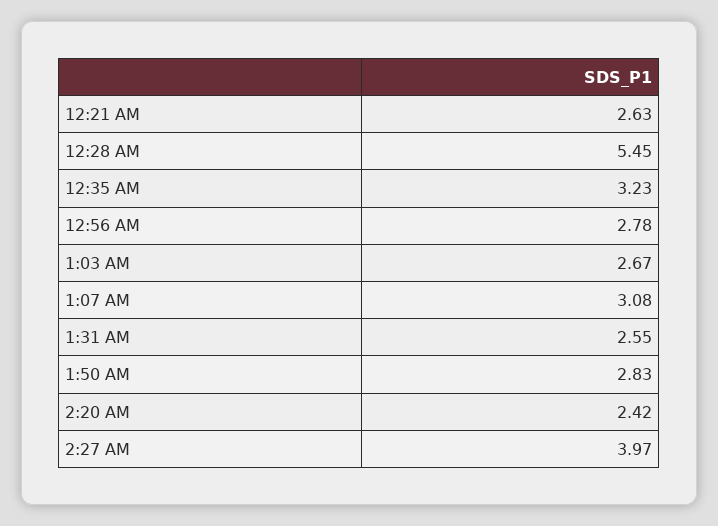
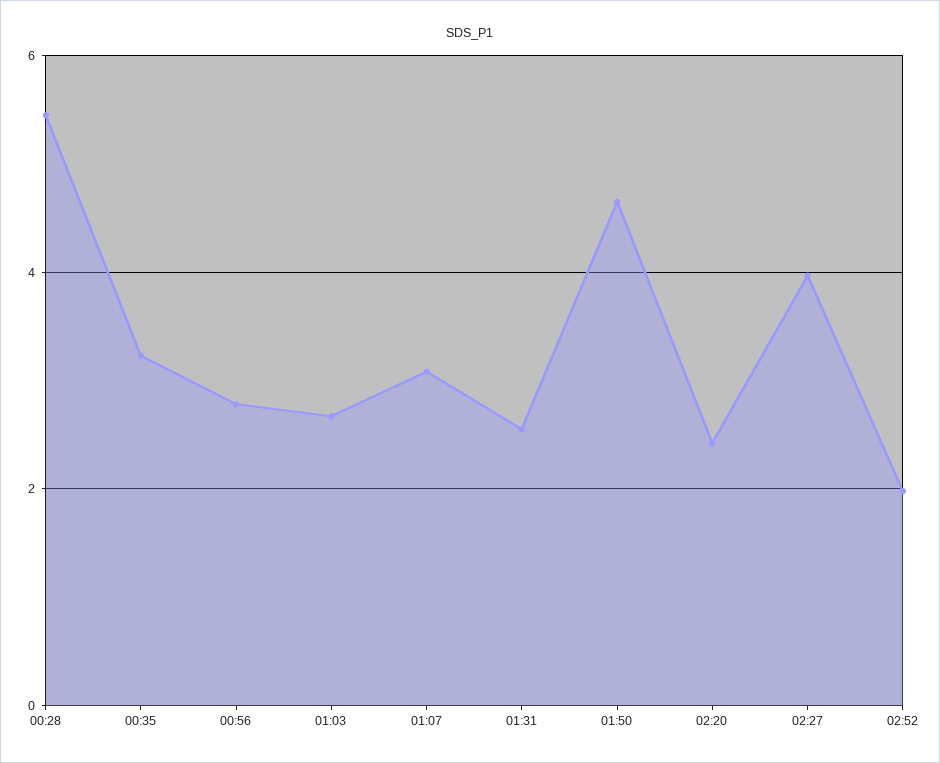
12:21 AM: 2.63 -> none
1:50 AM: 2.83 -> 4.6
02:52: none -> 2

